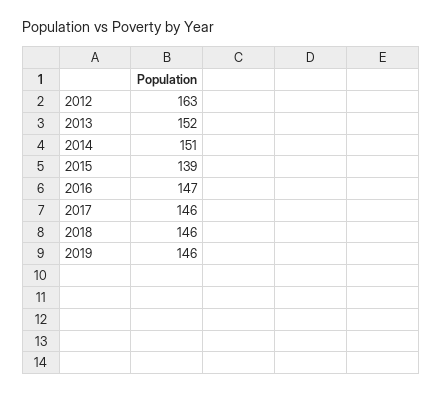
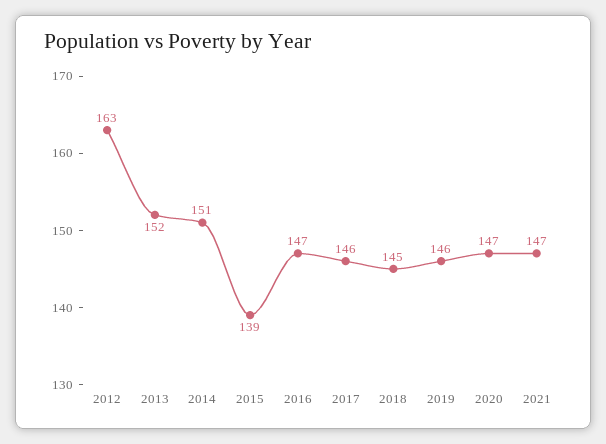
2018: 146 -> 145
2020: none -> 147
2021: none -> 147

